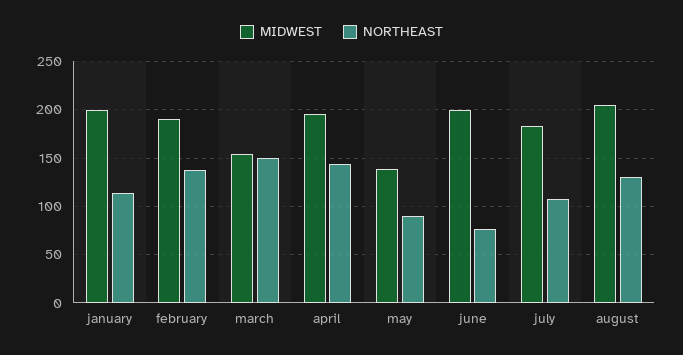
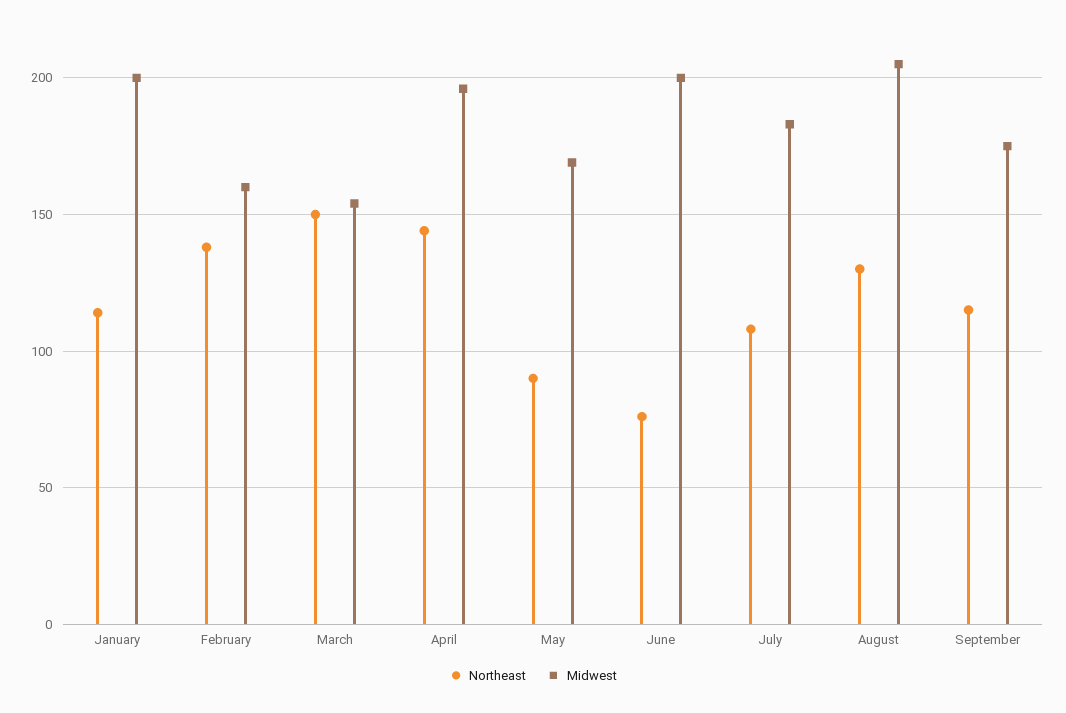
MIDWEST, february: 190 -> 160
MIDWEST, may: 140 -> 170
NORTHEAST, September: none -> 115
MIDWEST, September: none -> 175

